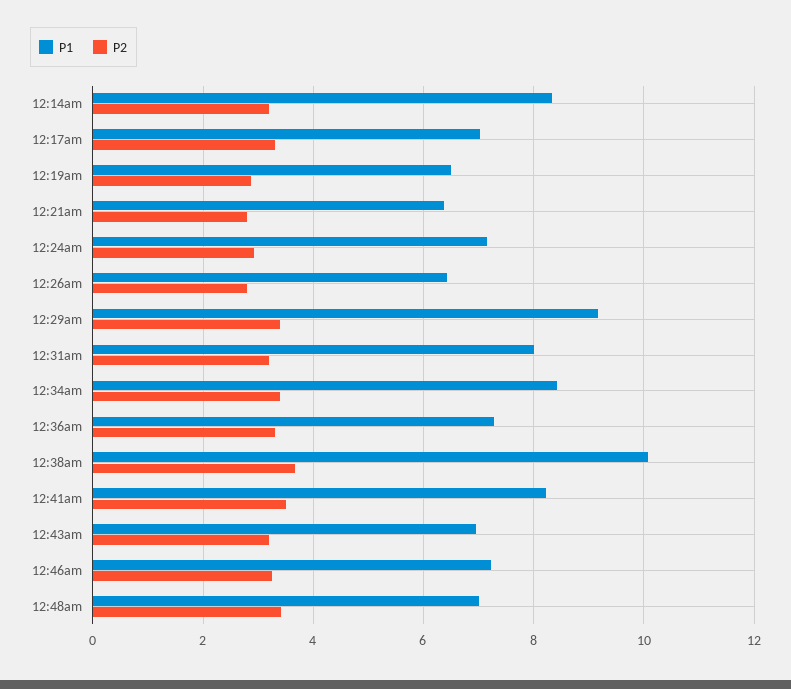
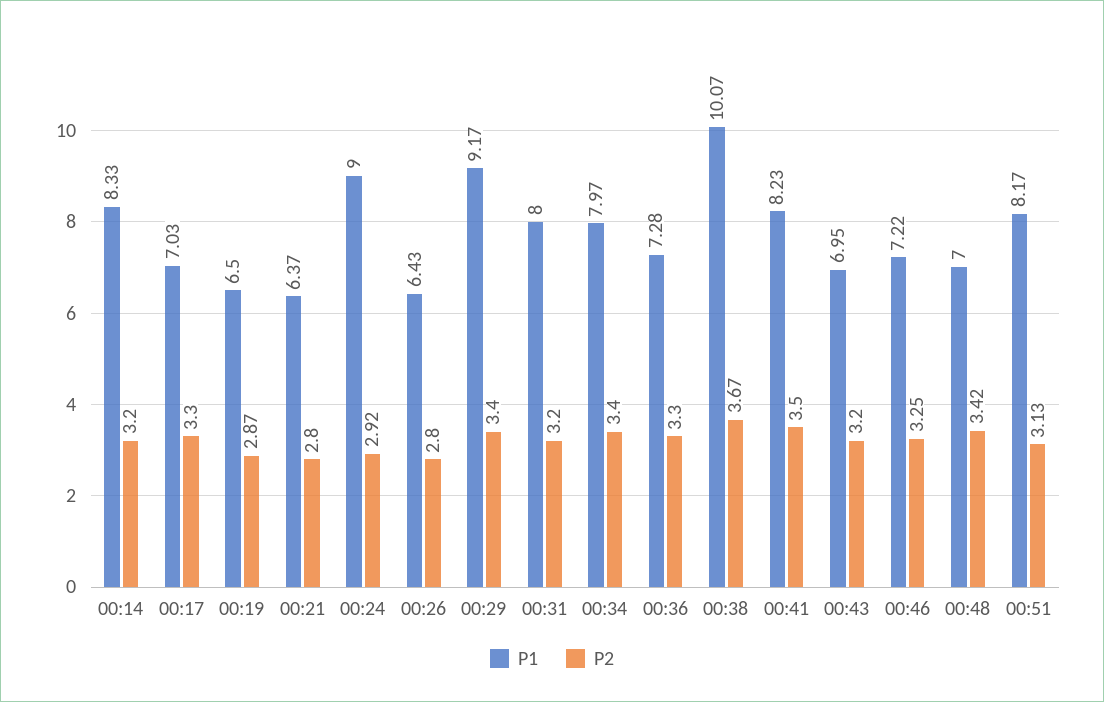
P1, 12:24am: 7.2 -> 9
P1, 12:34am: 8.4 -> 7.97
P1, 00:51: none -> 8.17
P2, 00:51: none -> 3.13

